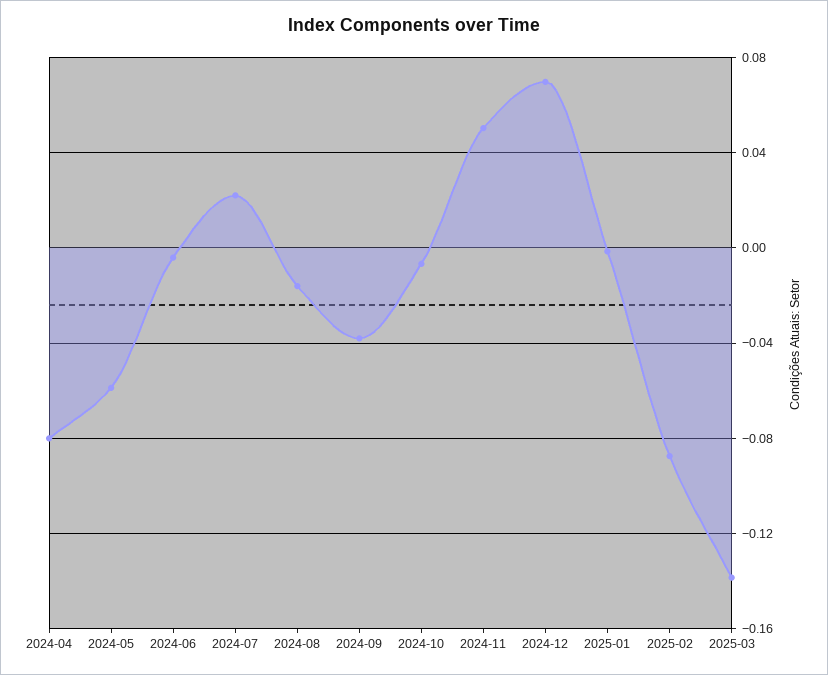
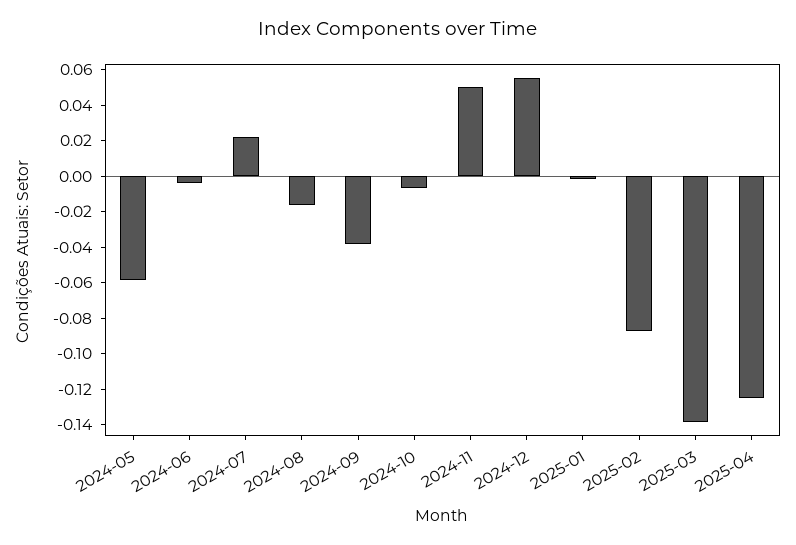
2024-04: -0.08 -> none
2024-12: 0.07 -> 0.055
2025-04: none -> -0.125

